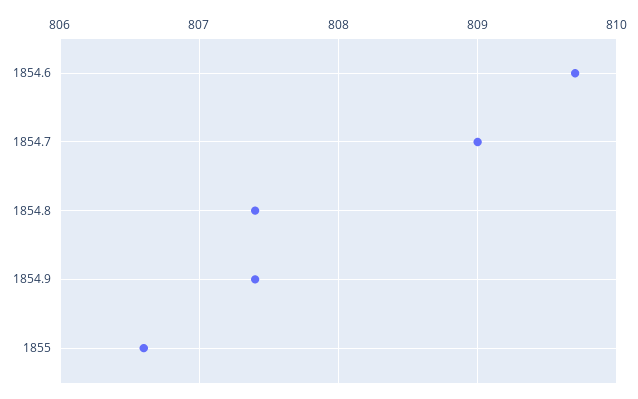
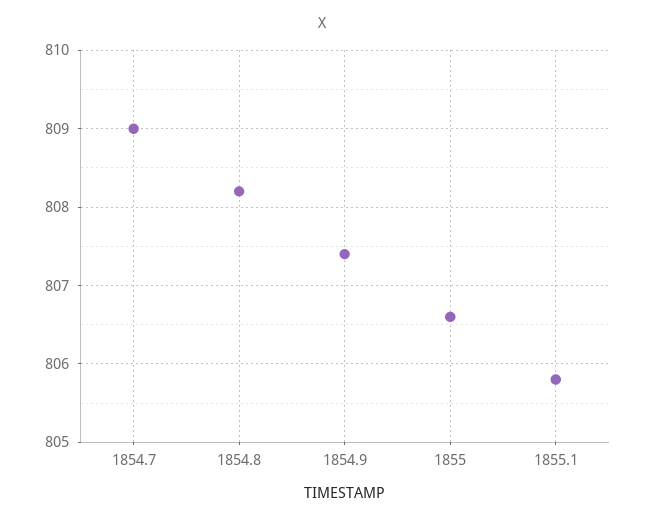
1854.6: 809.7 -> none
1854.8: 807.4 -> 808.2
1855.1: none -> 805.8

